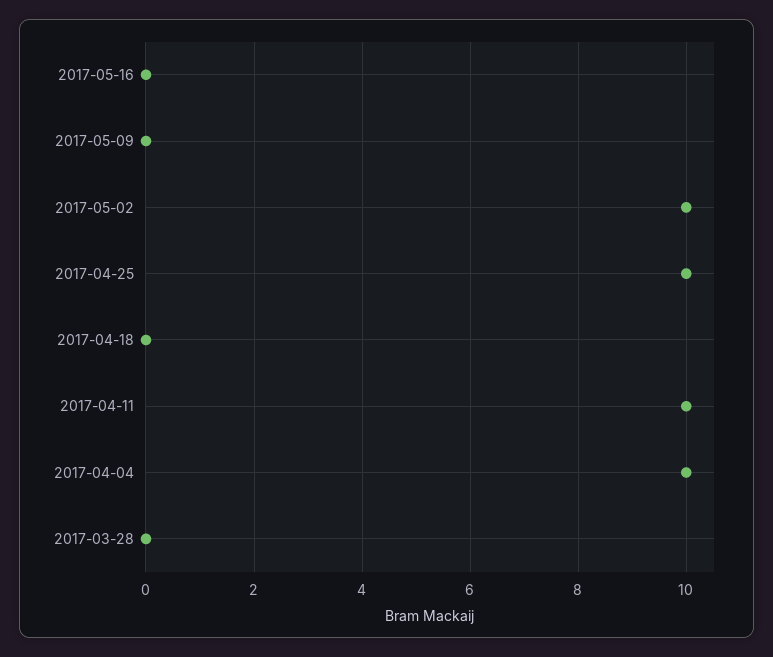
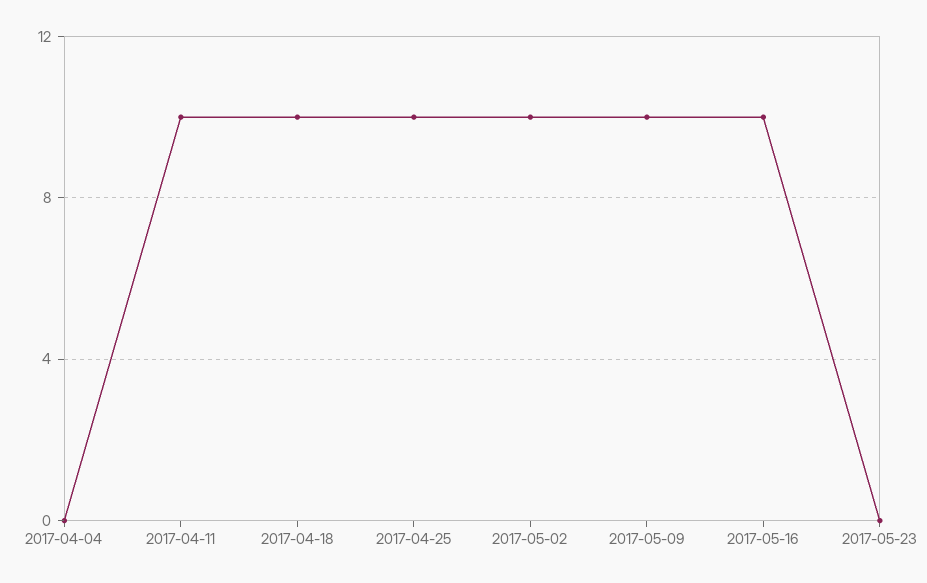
2017-05-16: 0 -> 10
2017-05-09: 0 -> 10
2017-04-18: 0 -> 10
2017-04-04: 10 -> 0
2017-03-28: 0 -> none
2017-05-23: none -> 0

